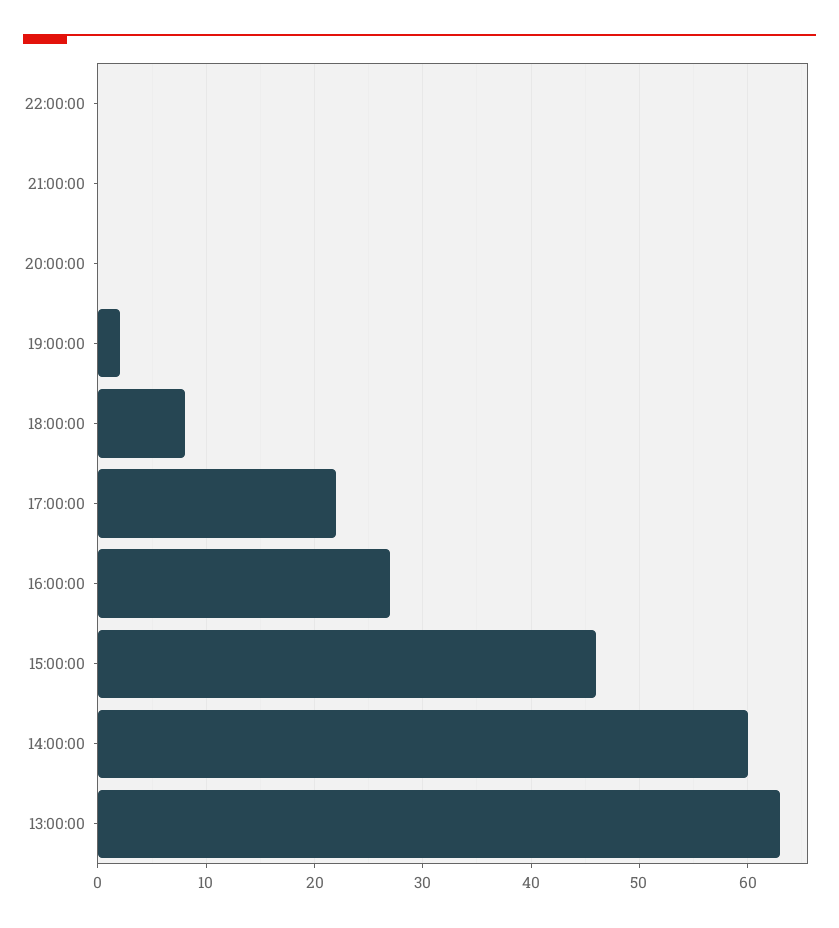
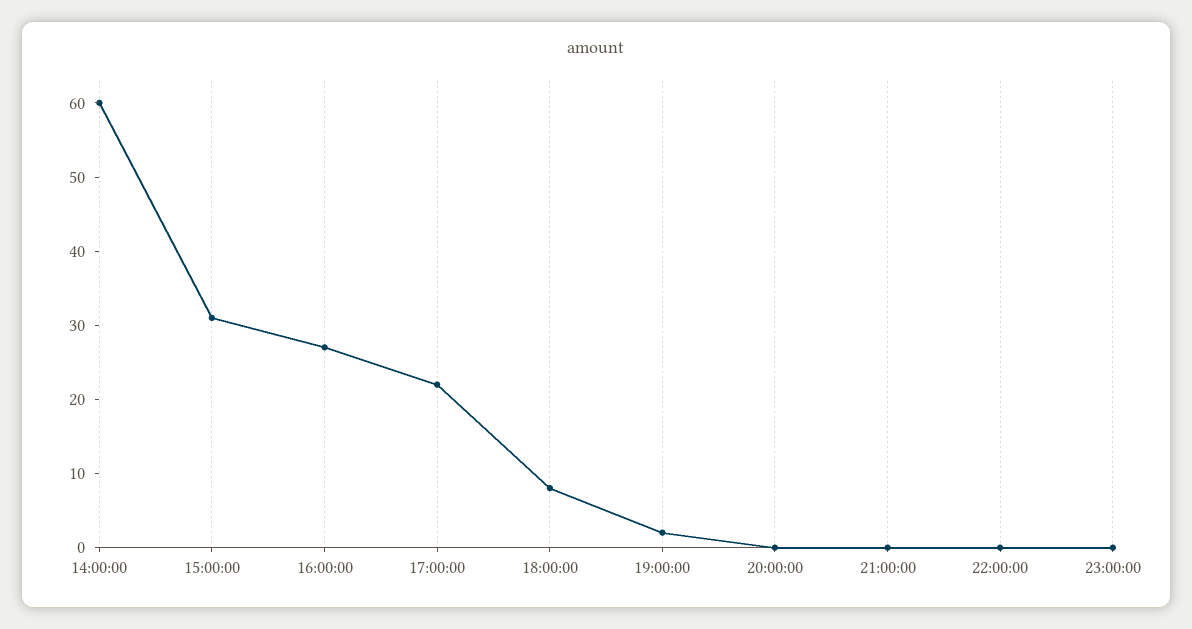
15:00:00: 46 -> 30
13:00:00: 63 -> none
23:00:00: none -> 0

